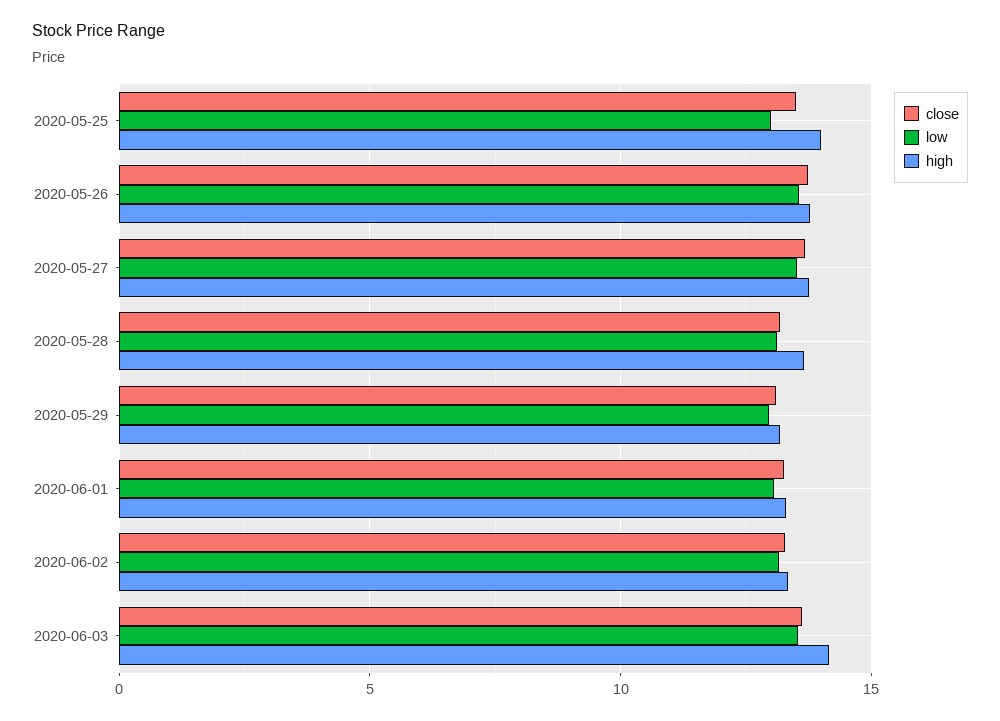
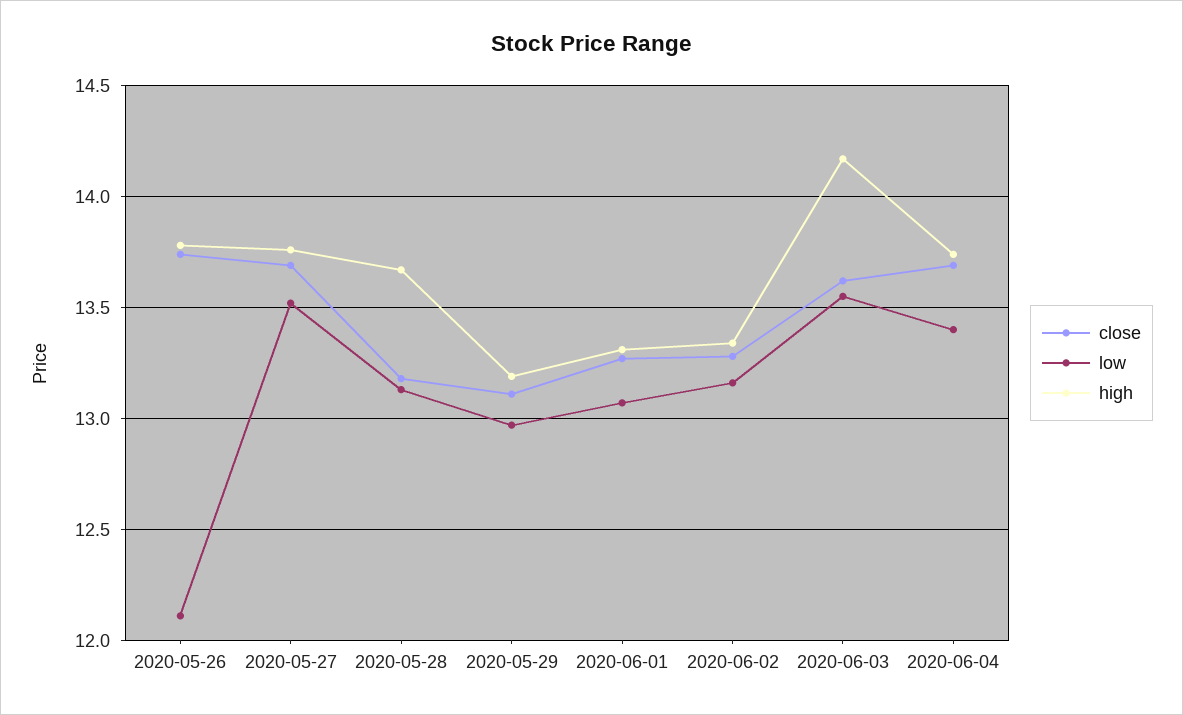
close, 2020-05-25: 13.5 -> none
low, 2020-05-25: 13 -> none
high, 2020-05-25: 14 -> none
low, 2020-05-26: 13.5 -> 12.1
close, 2020-06-04: none -> 13.7
low, 2020-06-04: none -> 13.4
high, 2020-06-04: none -> 13.75

